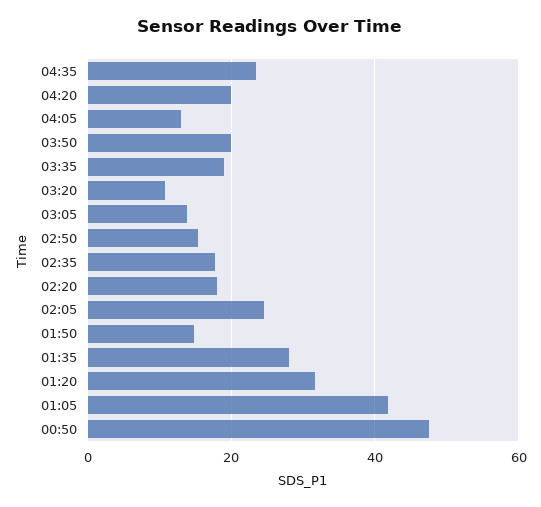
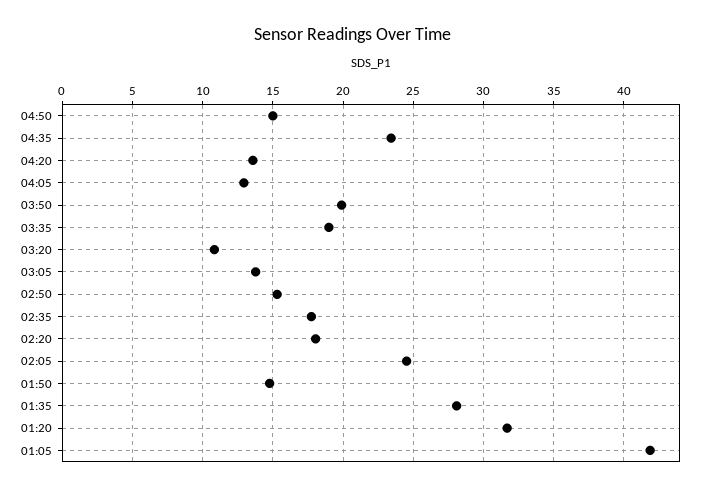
04:20: 20 -> 13.5
00:50: 48 -> none
04:50: none -> 15

